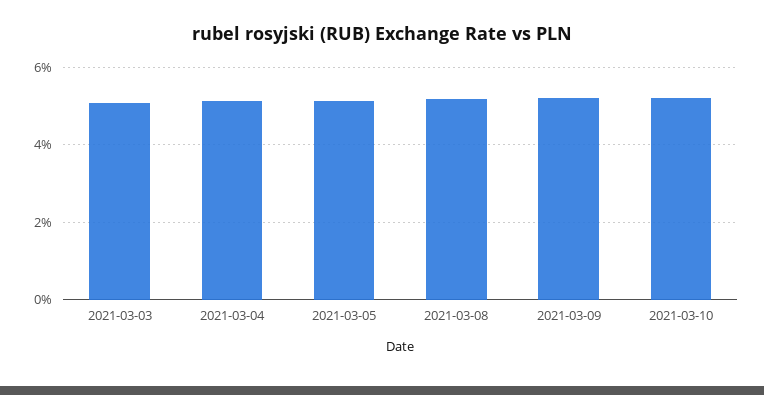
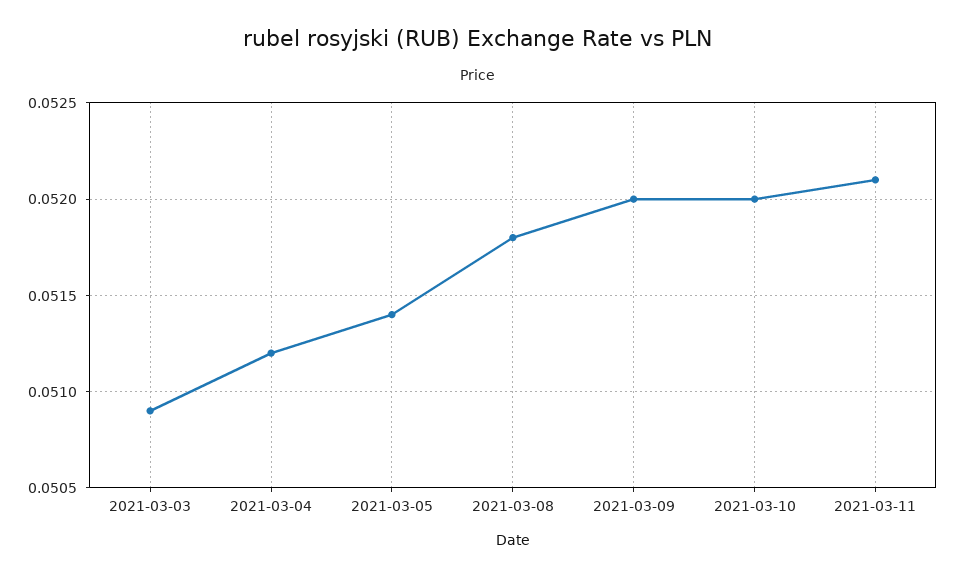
2021-03-11: none -> 0.0521

